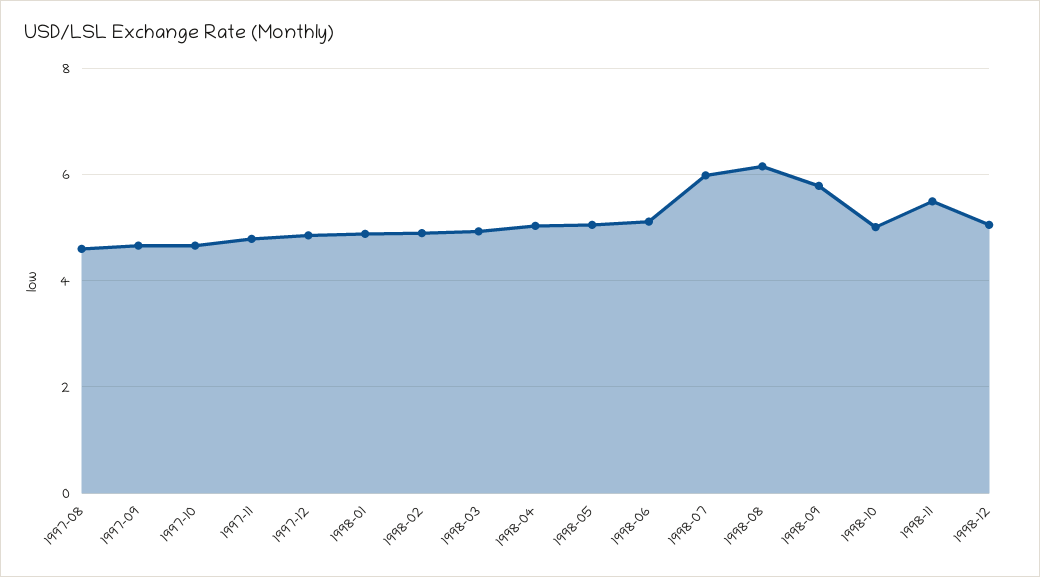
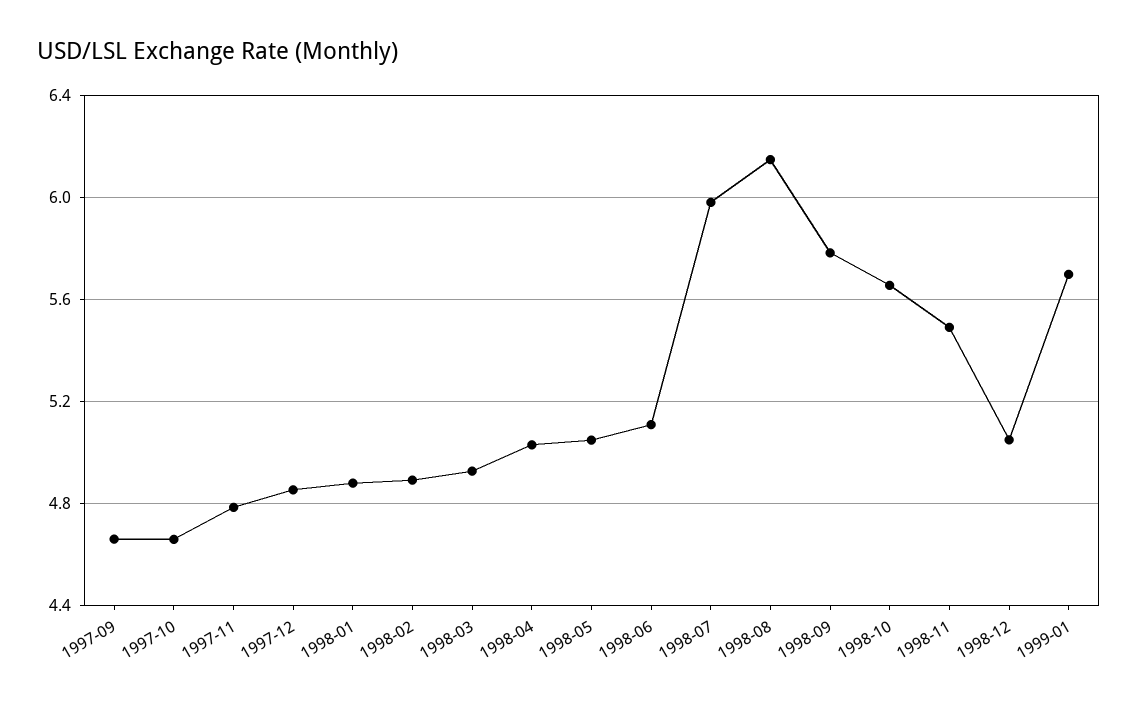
1997-08: 4.6 -> none
1998-10: 5 -> 5.65
1999-01: none -> 5.7

